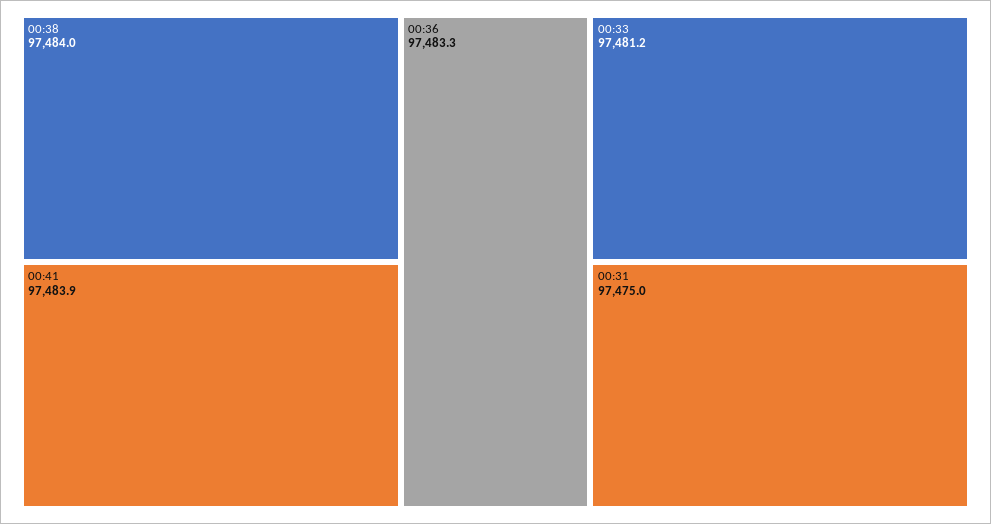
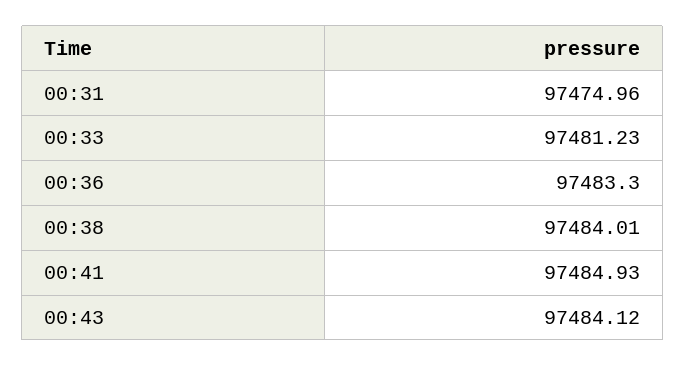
00:41: 97483.9 -> 97484.93
00:43: none -> 97484.12

